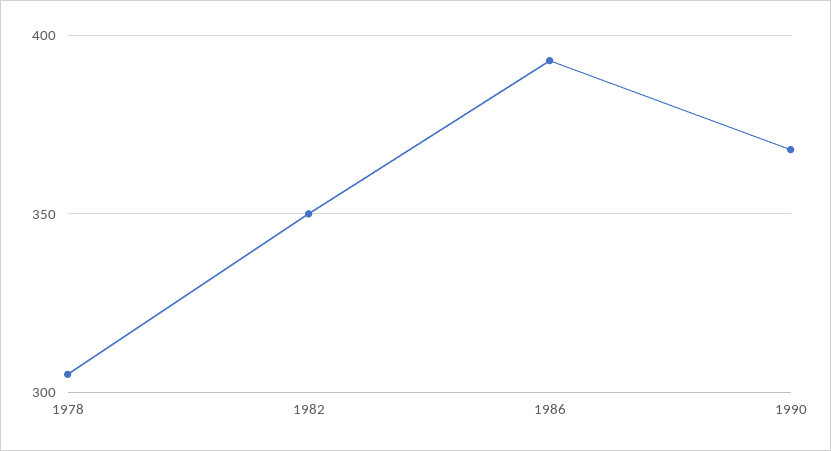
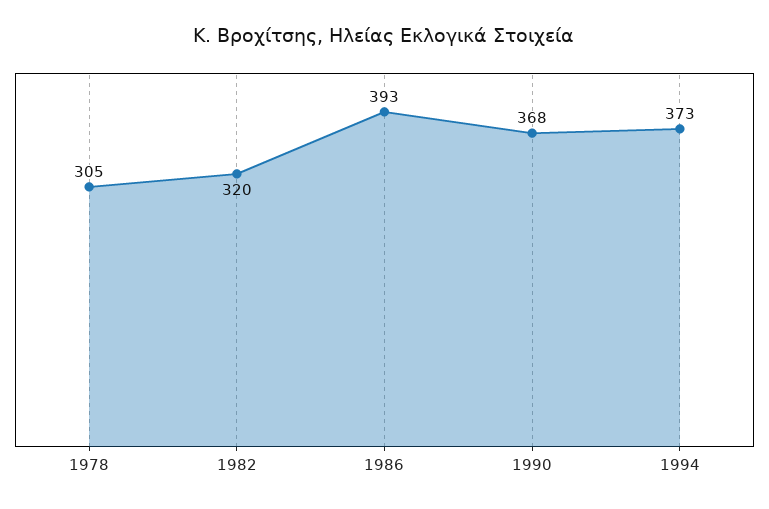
1982: 350 -> 320
1994: none -> 373

